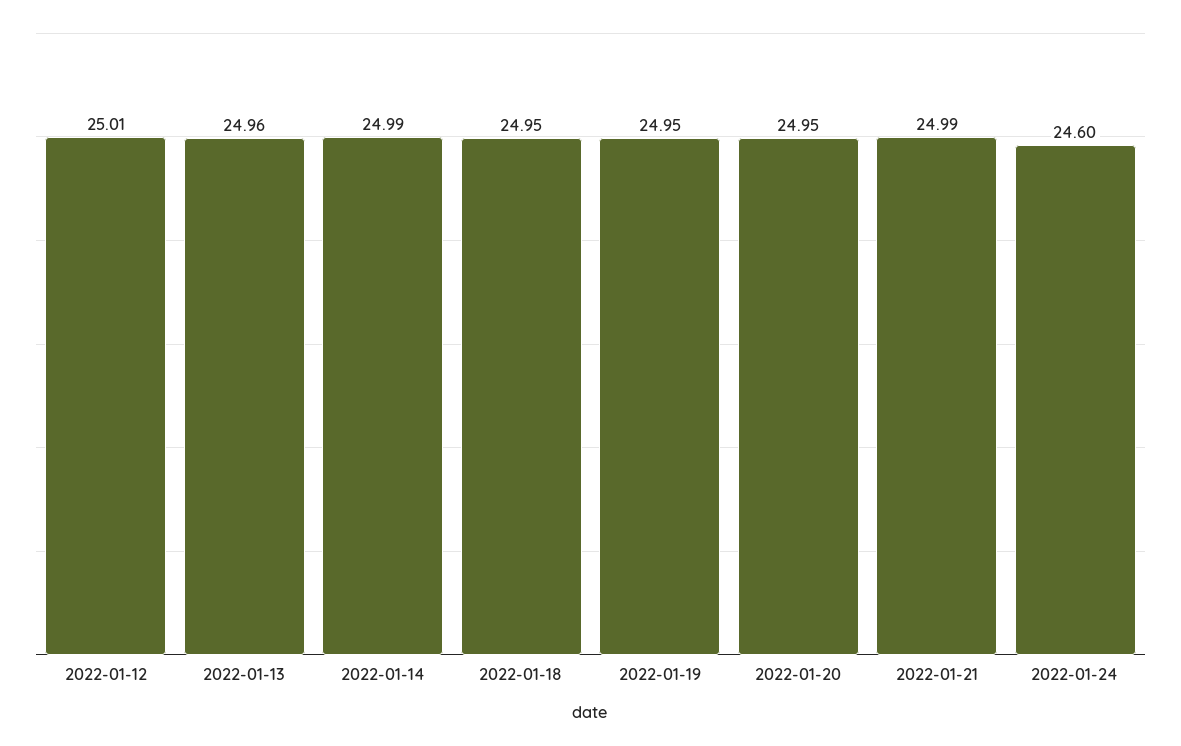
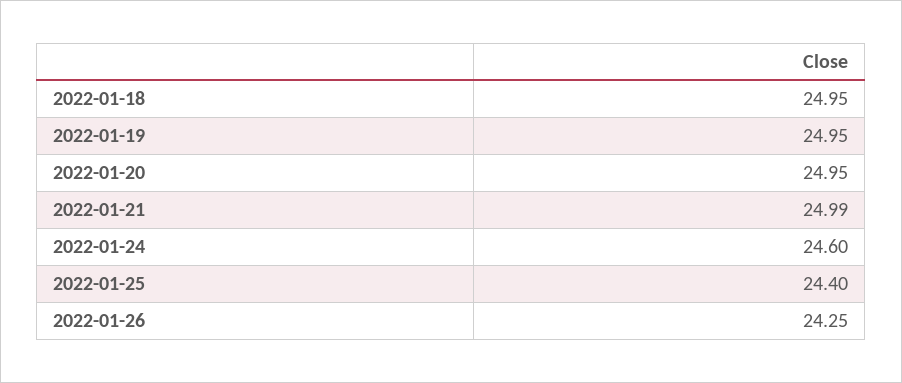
2022-01-12: 25.01 -> none
2022-01-13: 24.96 -> none
2022-01-14: 24.99 -> none
2022-01-25: none -> 24.4
2022-01-26: none -> 24.25

